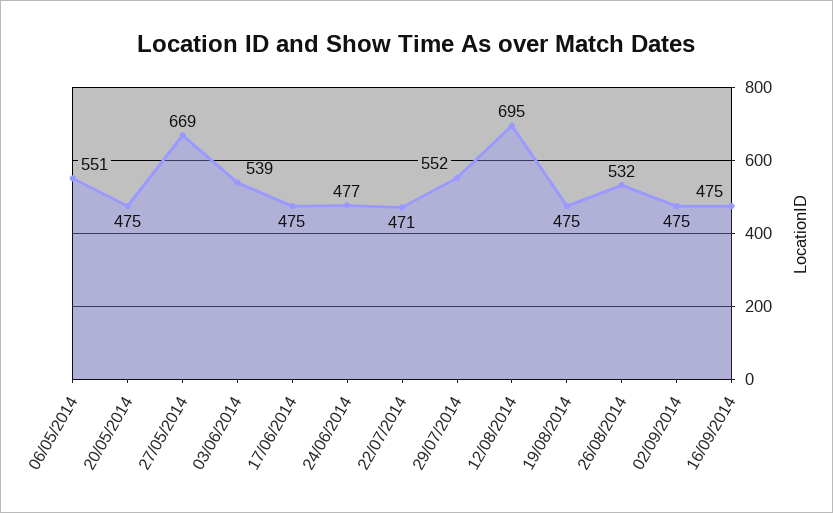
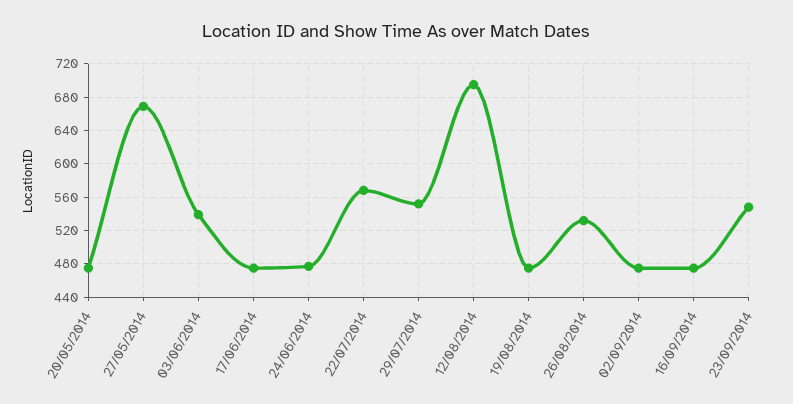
06/05/2014: 551 -> none
22/07/2014: 471 -> 570
23/09/2014: none -> 550

